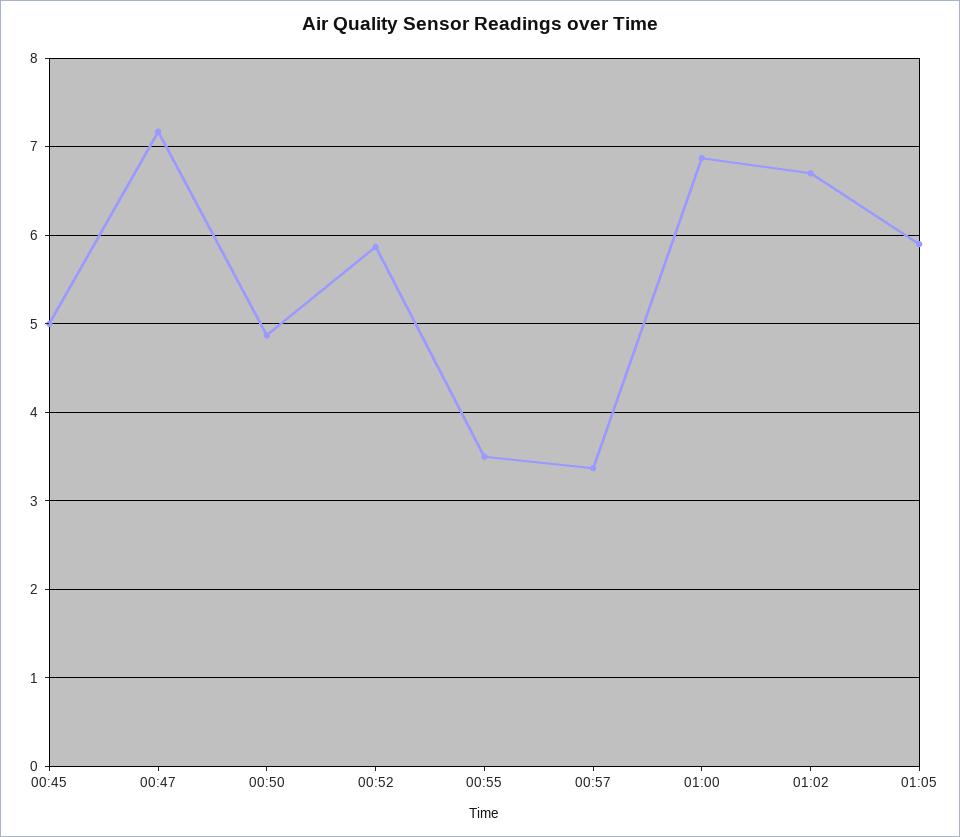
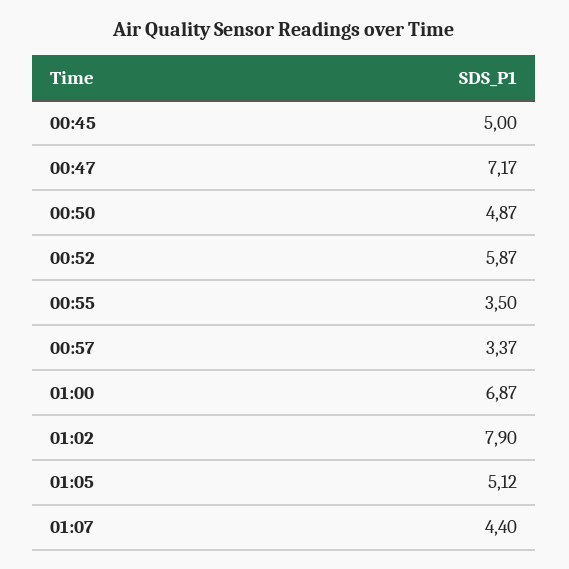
01:02: 6.7 -> 7.9
01:05: 5.9 -> 5.12
01:07: none -> 4.4

